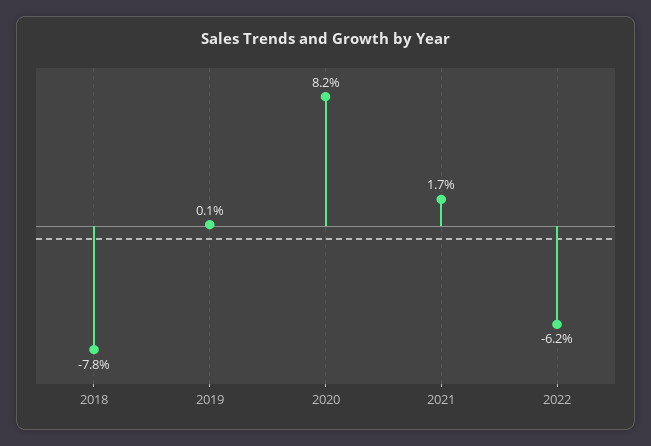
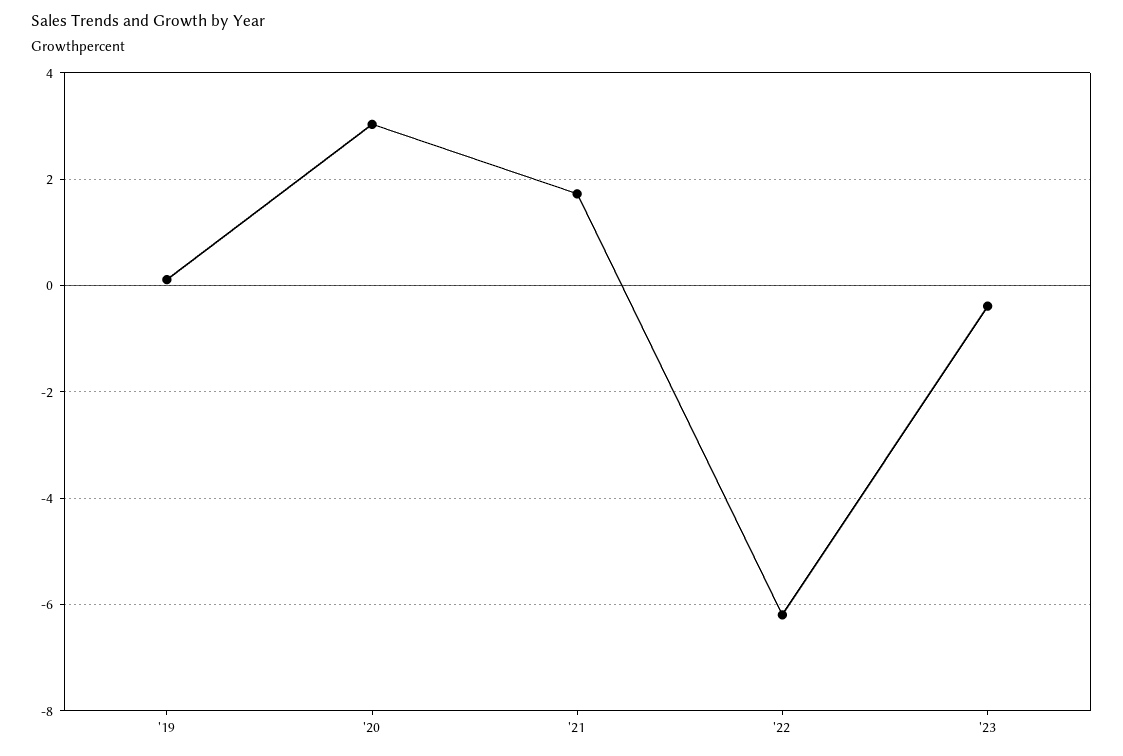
2018: -7.8 -> none
2020: 8.2 -> 3
'23: none -> -0.4

